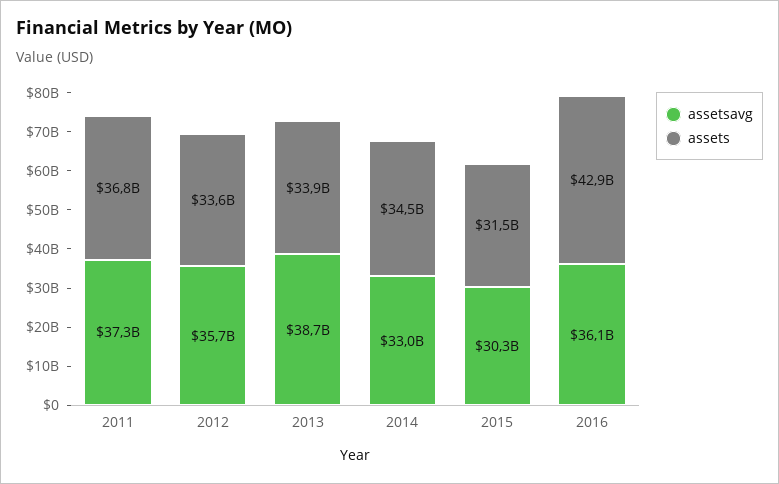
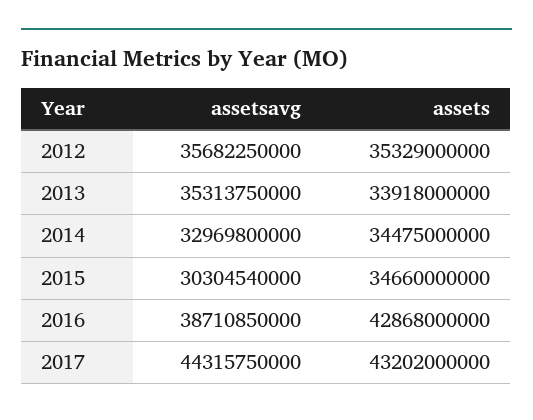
assetsavg, 2011: 37300000000 -> none
assets, 2011: 36800000000 -> none
assets, 2012: 33600000000 -> 35329000000
assetsavg, 2013: 38700000000 -> 35313750000
assets, 2015: 31500000000 -> 34660000000
assetsavg, 2016: 36100000000 -> 38710850000
assetsavg, 2017: none -> 44315750000
assets, 2017: none -> 43202000000

